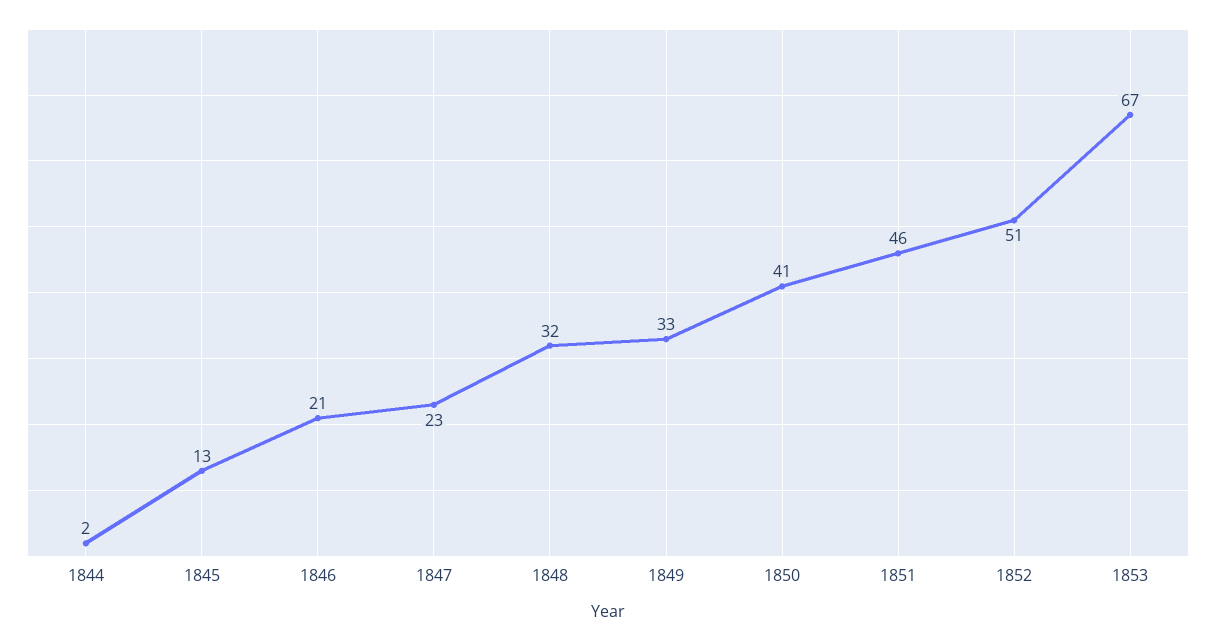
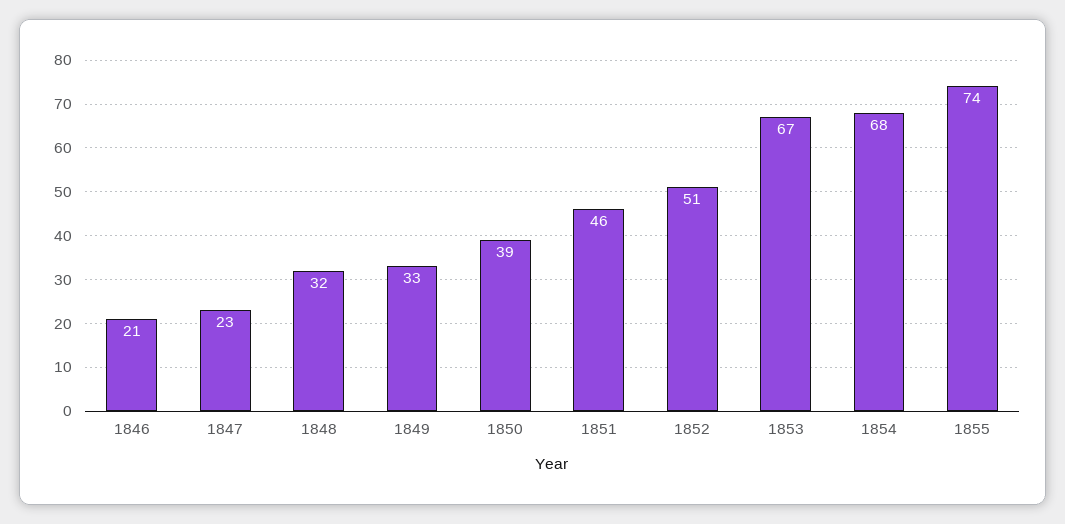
1844: 2 -> none
1845: 13 -> none
1850: 41 -> 39
1854: none -> 68
1855: none -> 74

